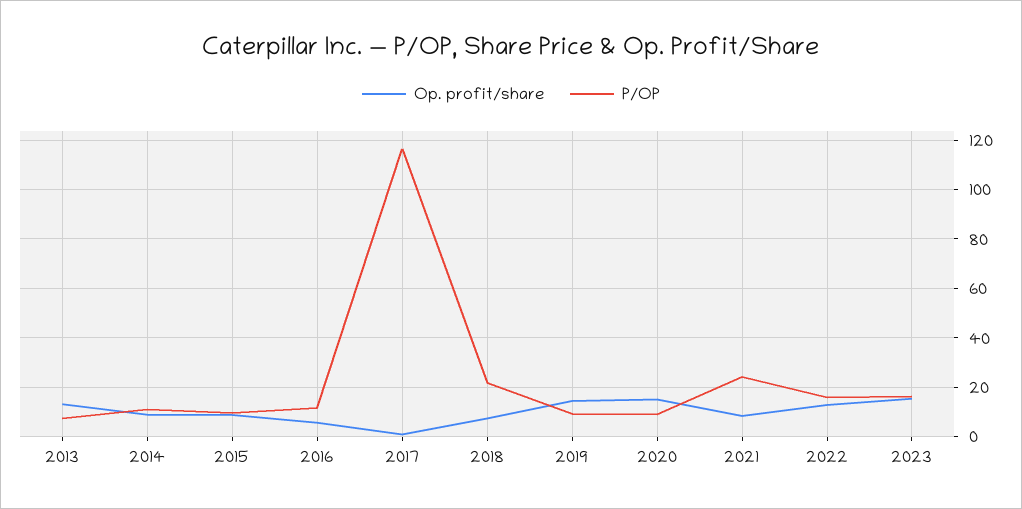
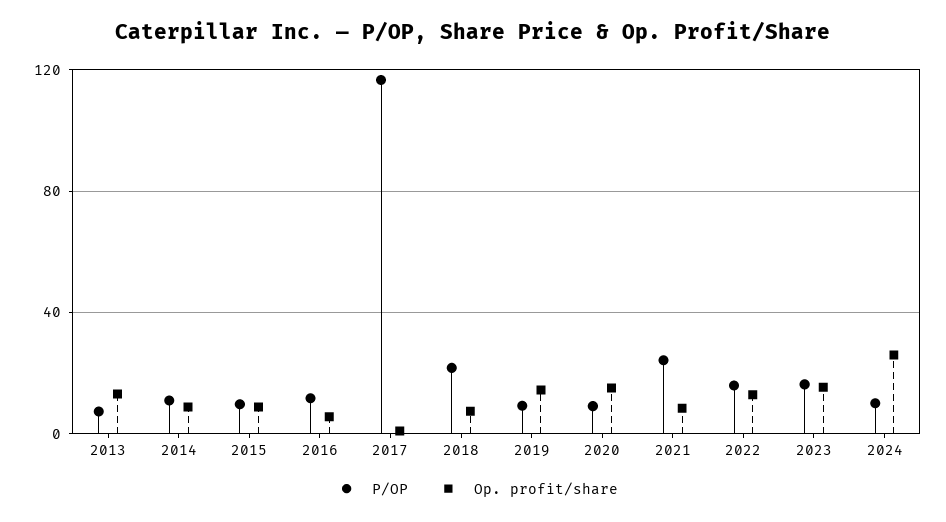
P/OP, 2024: none -> 10
Op. profit/share, 2024: none -> 25

